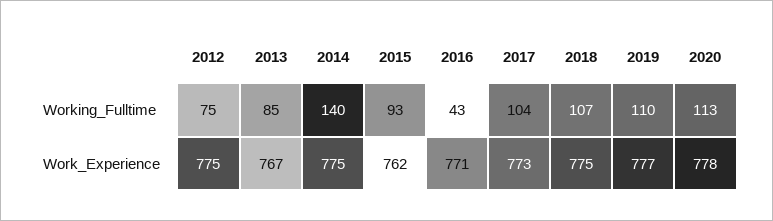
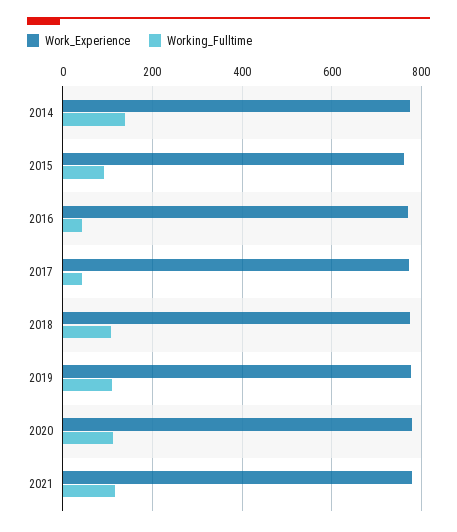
Working_Fulltime, 2012: 75 -> none
Working_Fulltime, 2013: 85 -> none
Working_Fulltime, 2017: 104 -> 40
Work_Experience, 2012: 775 -> none
Work_Experience, 2013: 767 -> none
Work_Experience, 2021: none -> 780
Working_Fulltime, 2021: none -> 120

